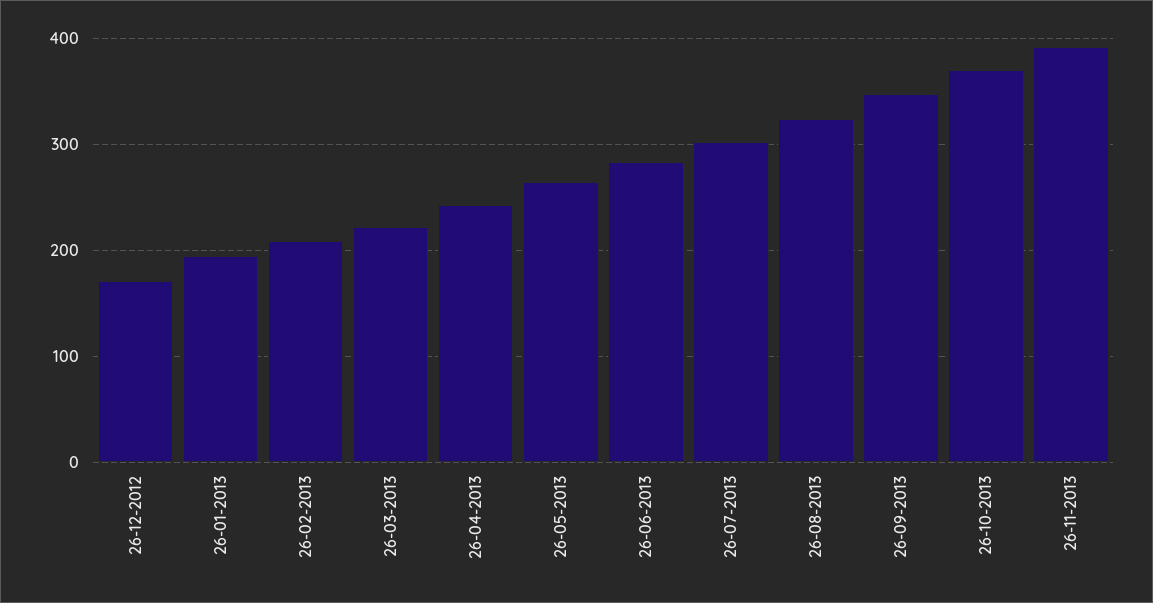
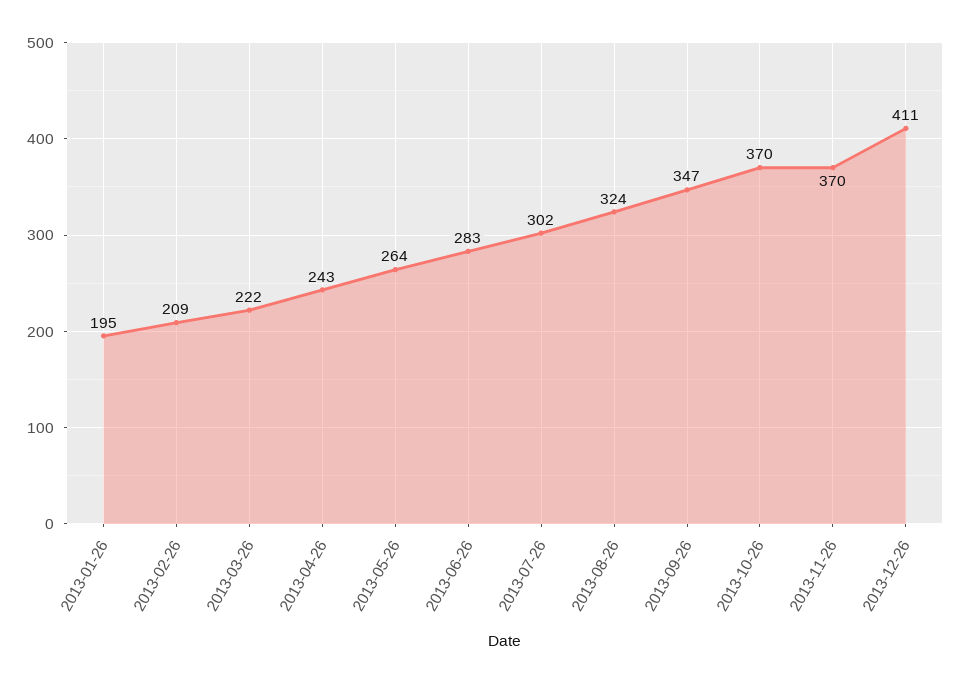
26-12-2012: 170 -> none
26-11-2013: 390 -> 370
2013-12-26: none -> 411

